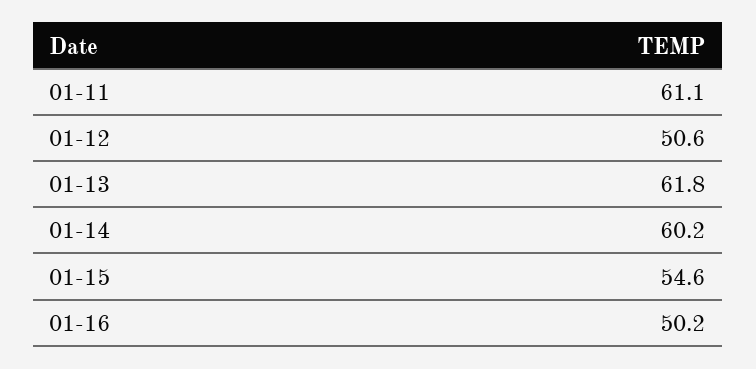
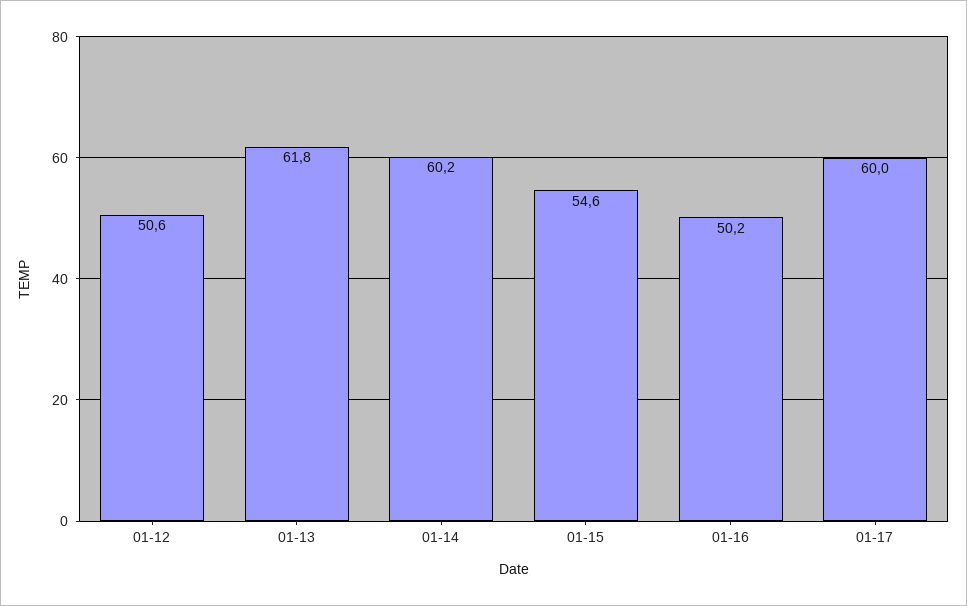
01-11: 61.1 -> none
01-17: none -> 60

